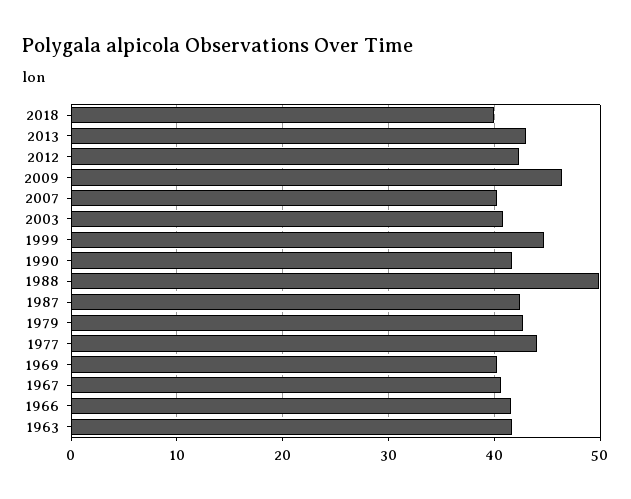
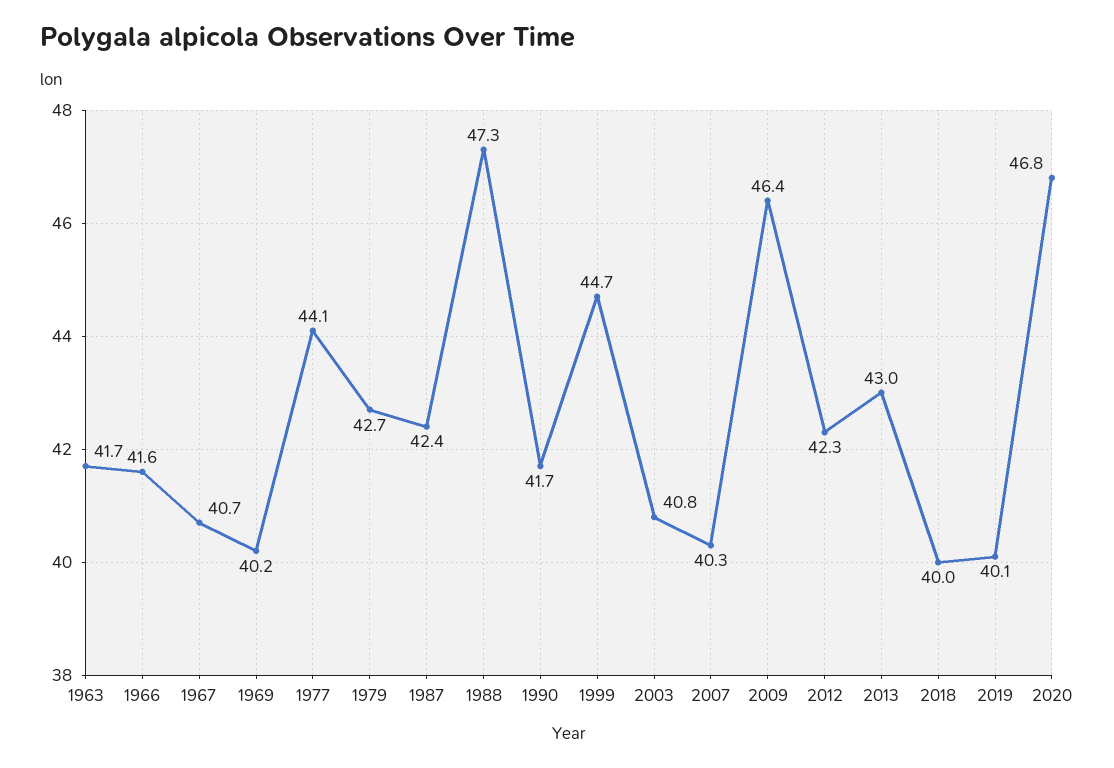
1988: 50 -> 47.3
2019: none -> 40.1
2020: none -> 46.8

